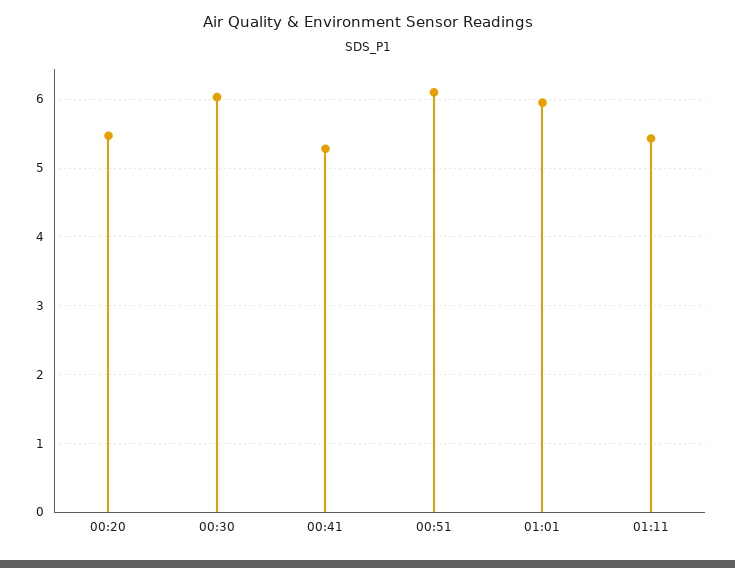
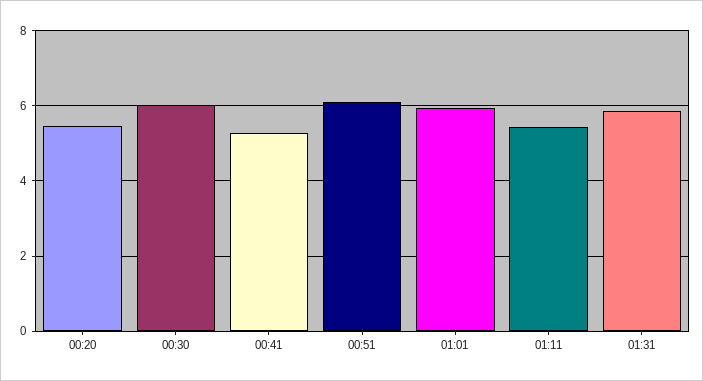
01:31: none -> 5.8

